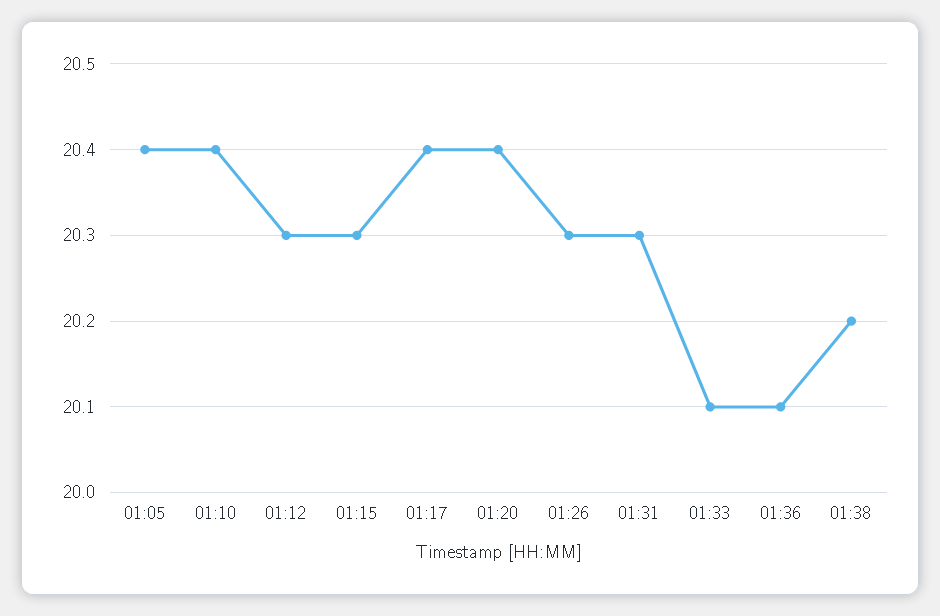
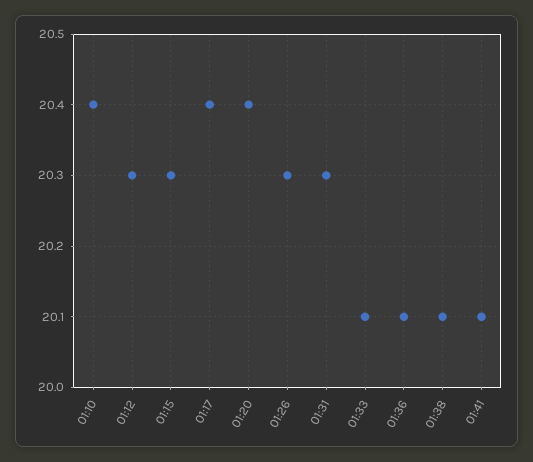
01:05: 20.4 -> none
01:38: 20.2 -> 20.1
01:41: none -> 20.1

